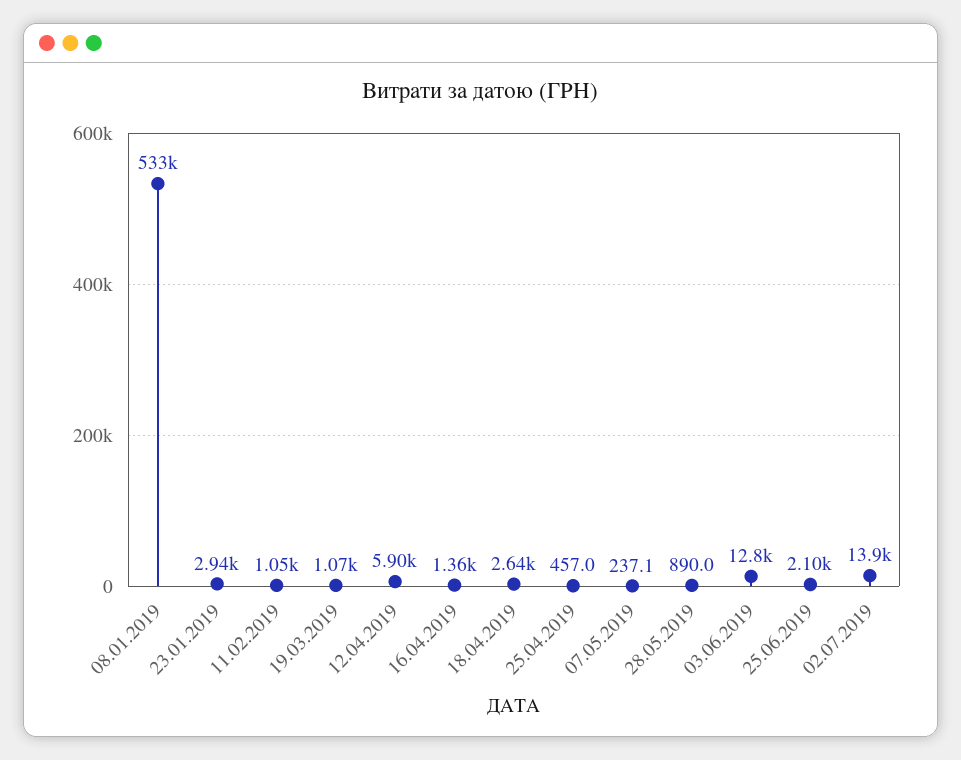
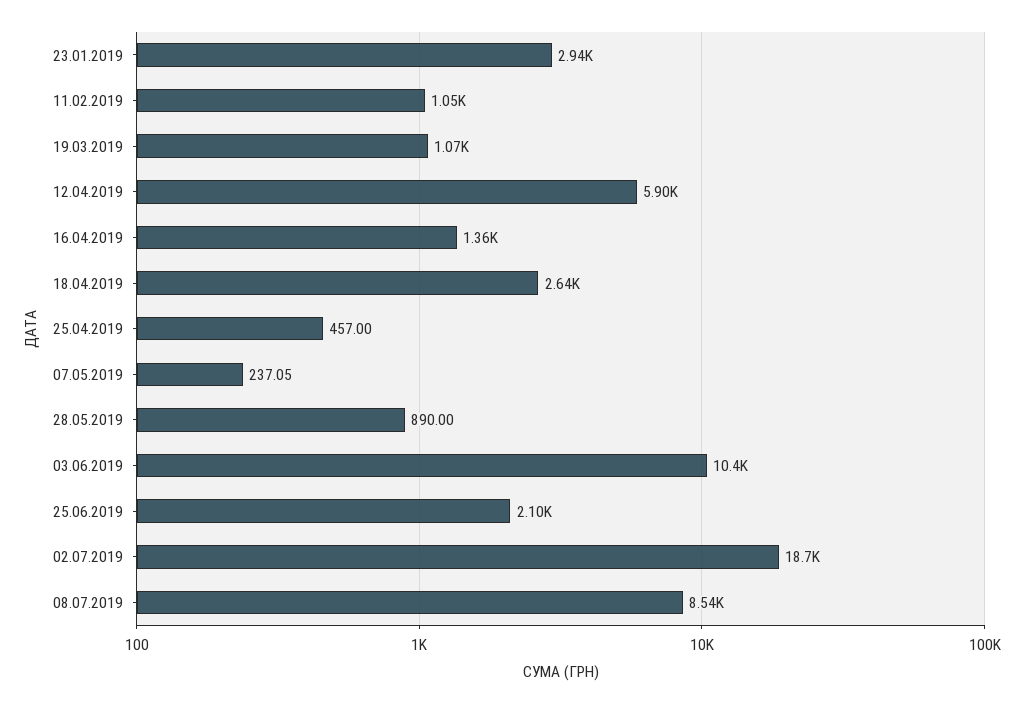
08.01.2019: 533000 -> none
03.06.2019: 12800 -> 10400
02.07.2019: 13900 -> 18700
08.07.2019: none -> 8540

